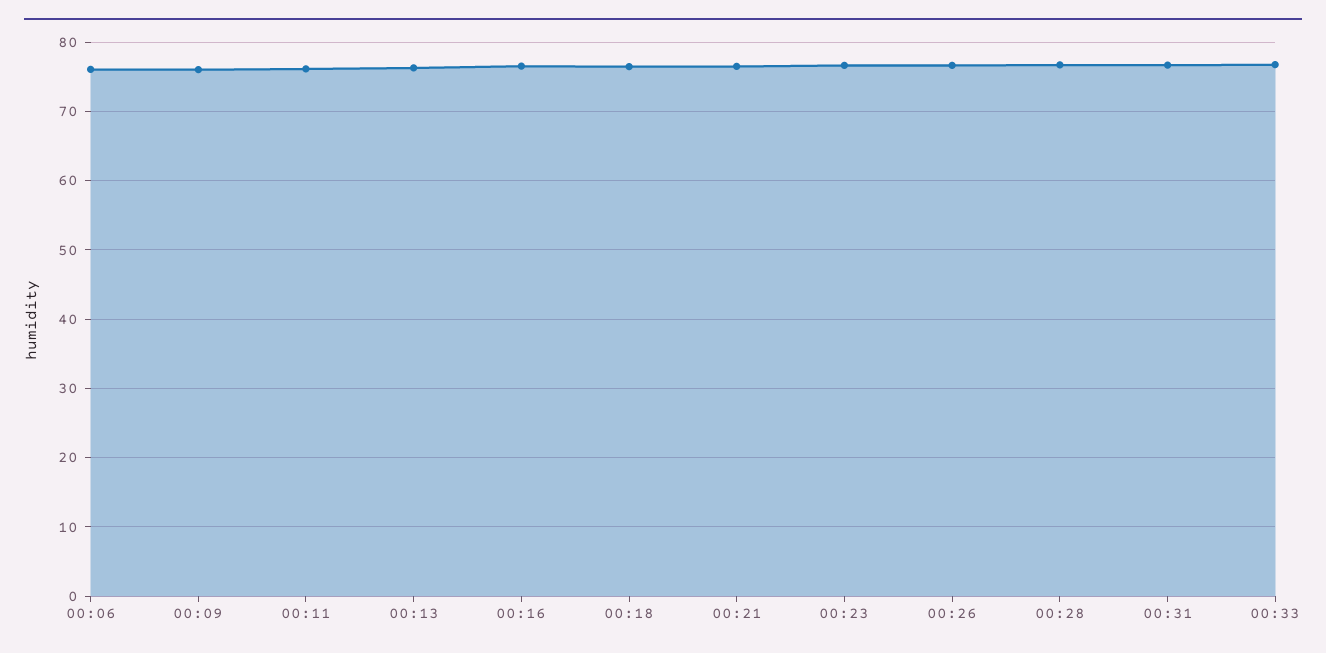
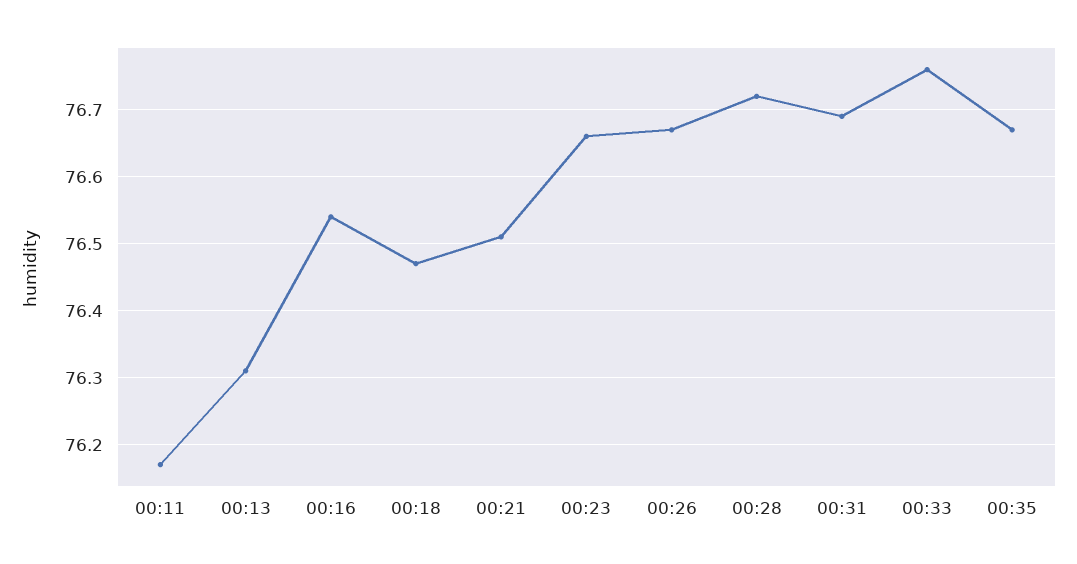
00:06: 76 -> none
00:09: 76 -> none
00:35: none -> 76.67

